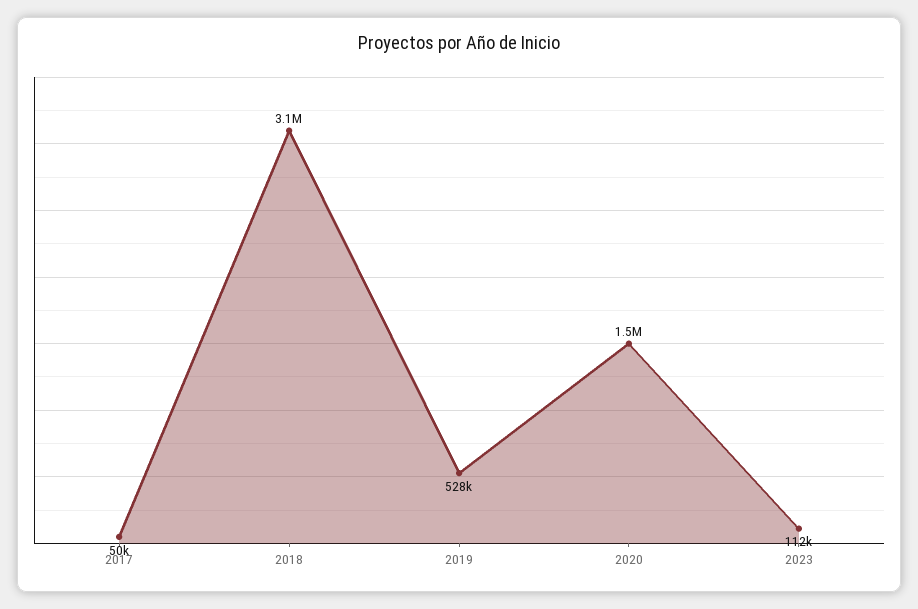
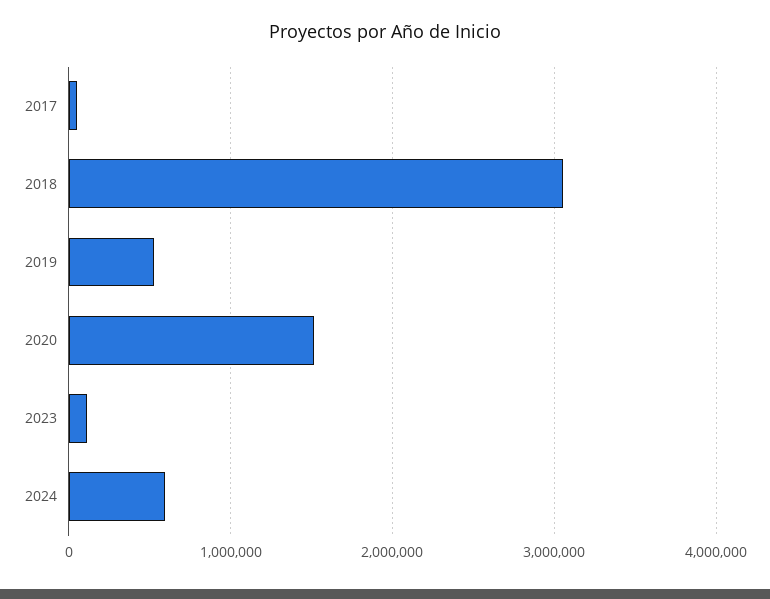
2024: none -> 600000

